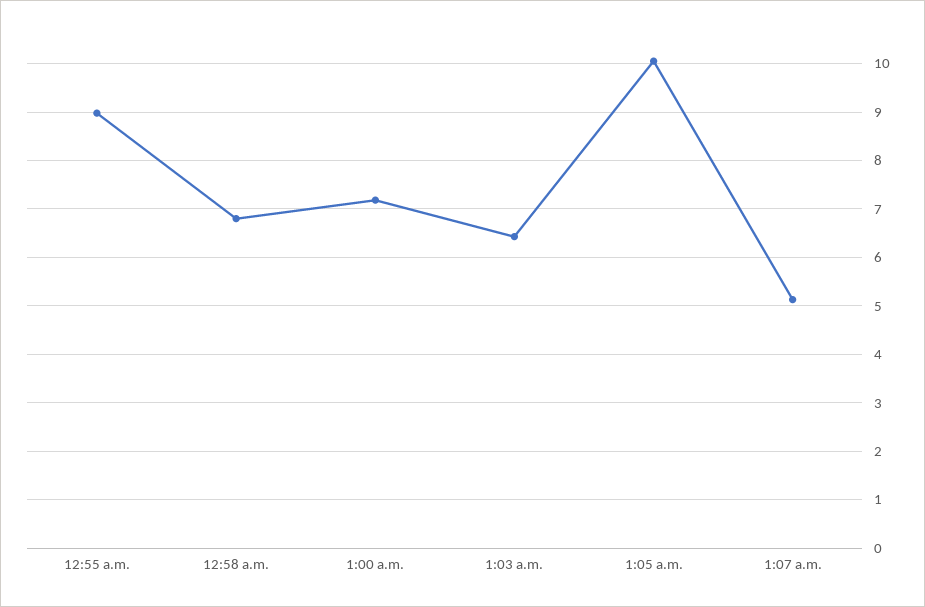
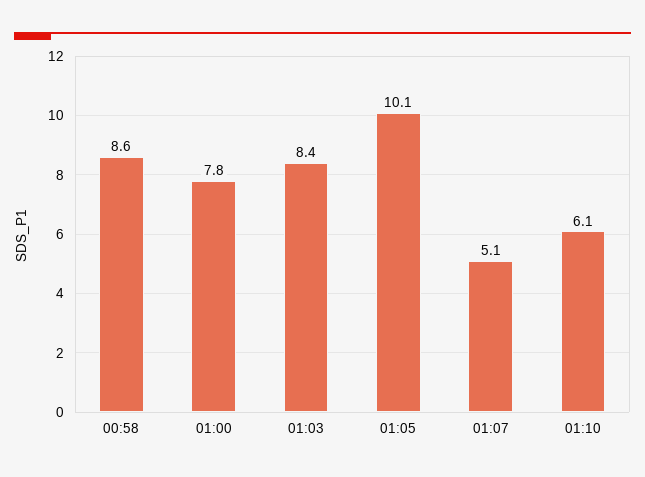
12:55 a.m.: 9 -> none
12:58 a.m.: 6.8 -> 8.6
1:00 a.m.: 7.2 -> 7.8
1:03 a.m.: 6.4 -> 8.4
01:10: none -> 6.1

